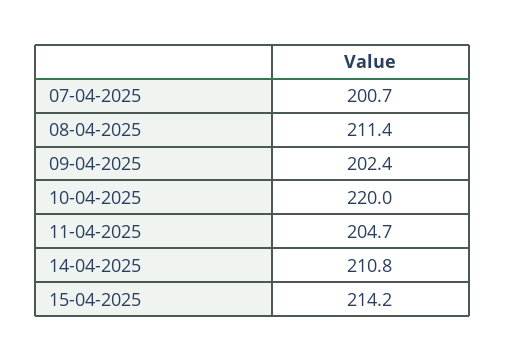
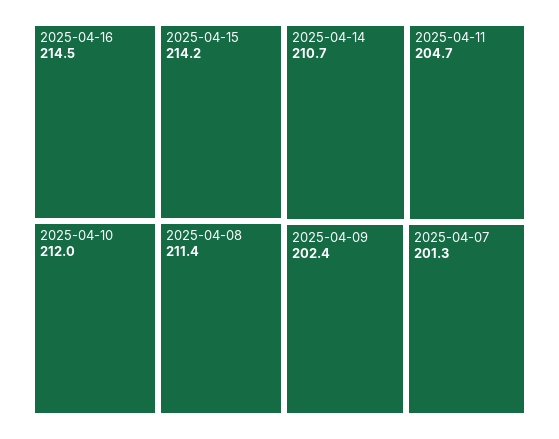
07-04-2025: 200.7 -> 201.3
10-04-2025: 220 -> 212
14-04-2025: 210.8 -> 210.7
2025-04-16: none -> 214.5

